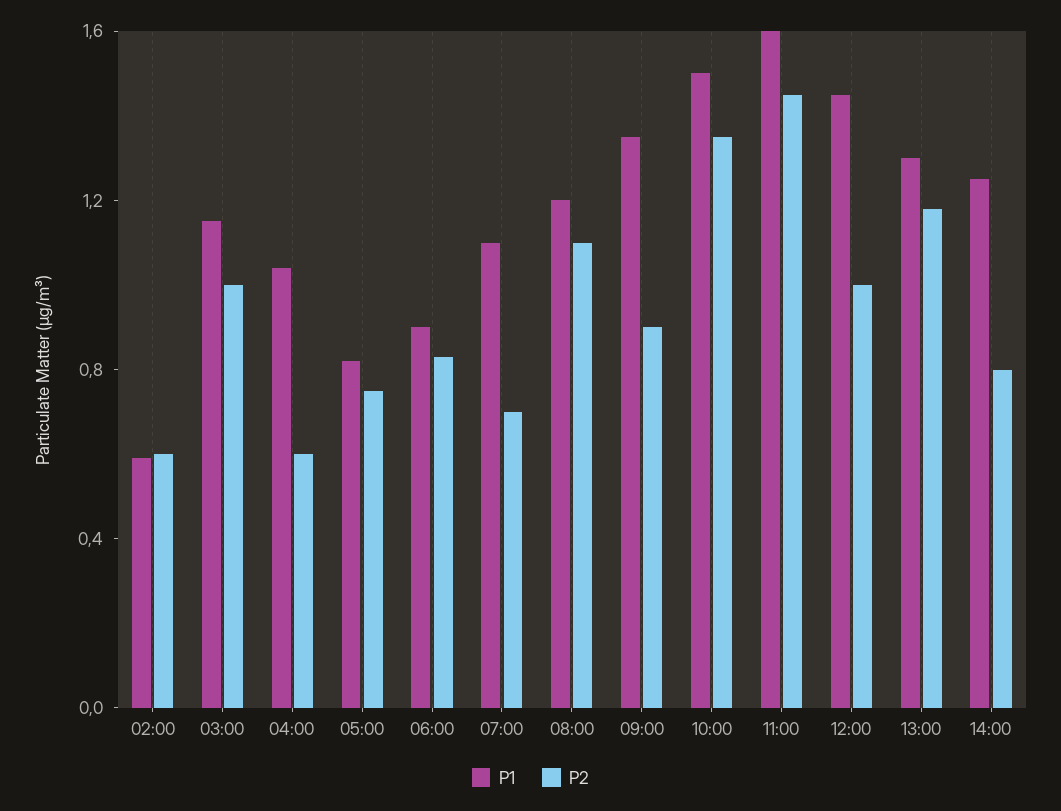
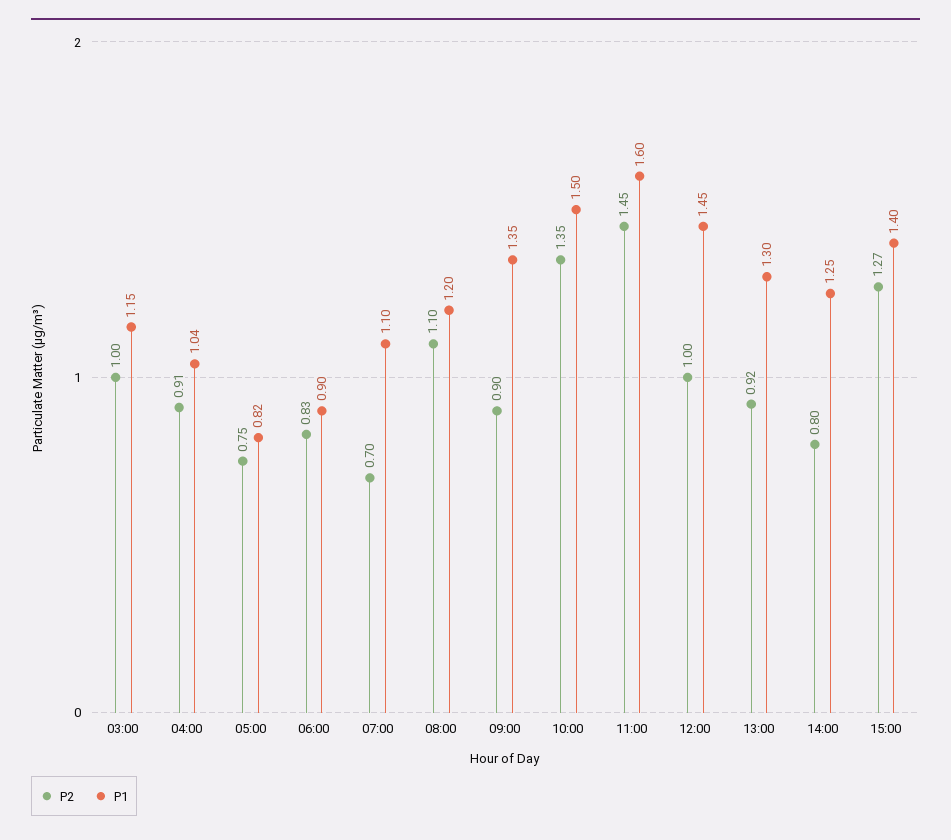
P1, 02:00: 0.6 -> none
P2, 02:00: 0.6 -> none
P2, 04:00: 0.6 -> 0.91
P2, 13:00: 1.2 -> 0.92
P2, 15:00: none -> 1.27
P1, 15:00: none -> 1.4

